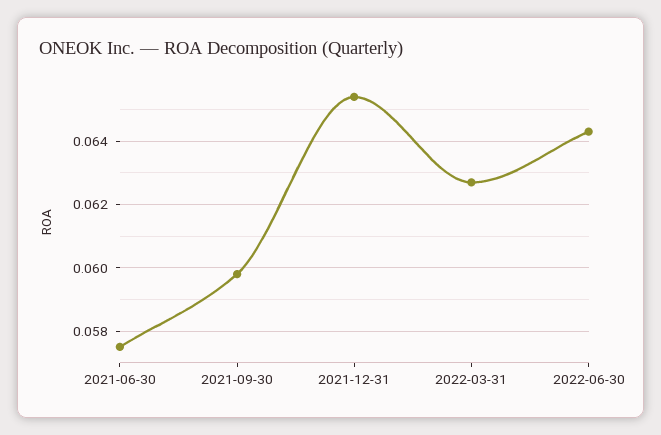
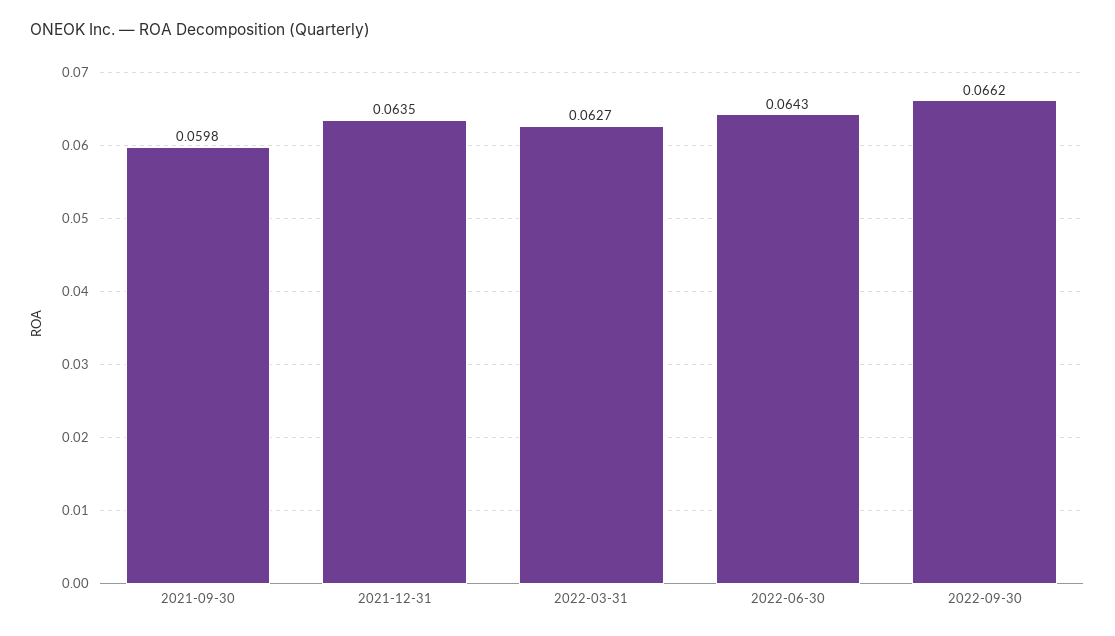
2021-06-30: 0.0575 -> none
2021-12-31: 0.0655 -> 0.0635
2022-09-30: none -> 0.0662

